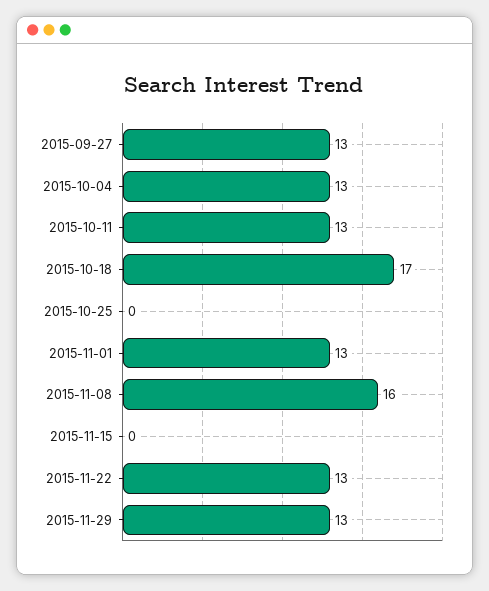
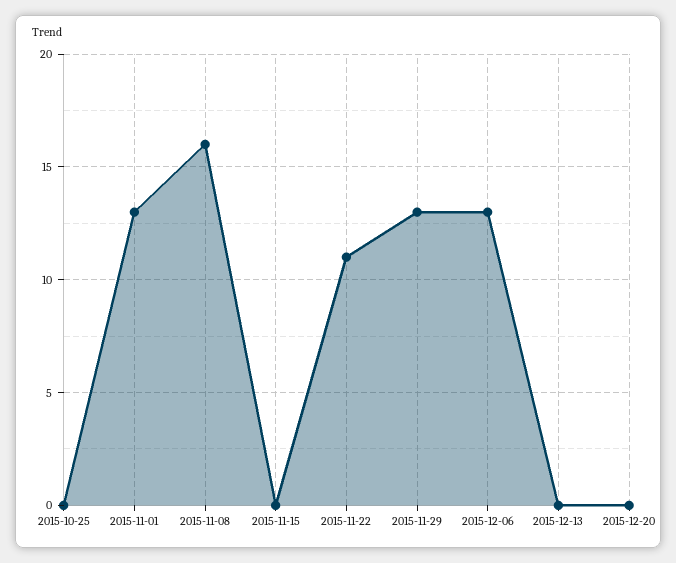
2015-09-27: 13 -> none
2015-10-04: 13 -> none
2015-10-11: 13 -> none
2015-10-18: 17 -> none
2015-11-22: 13 -> 11
2015-12-06: none -> 13
2015-12-13: none -> 0
2015-12-20: none -> 0

